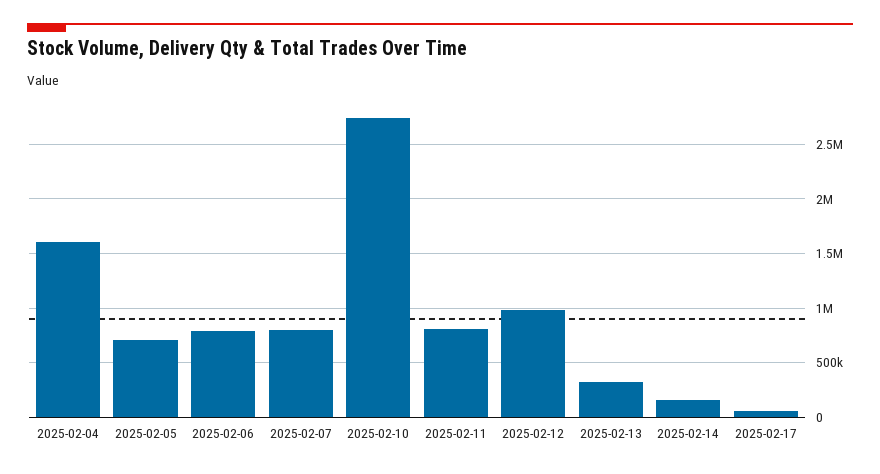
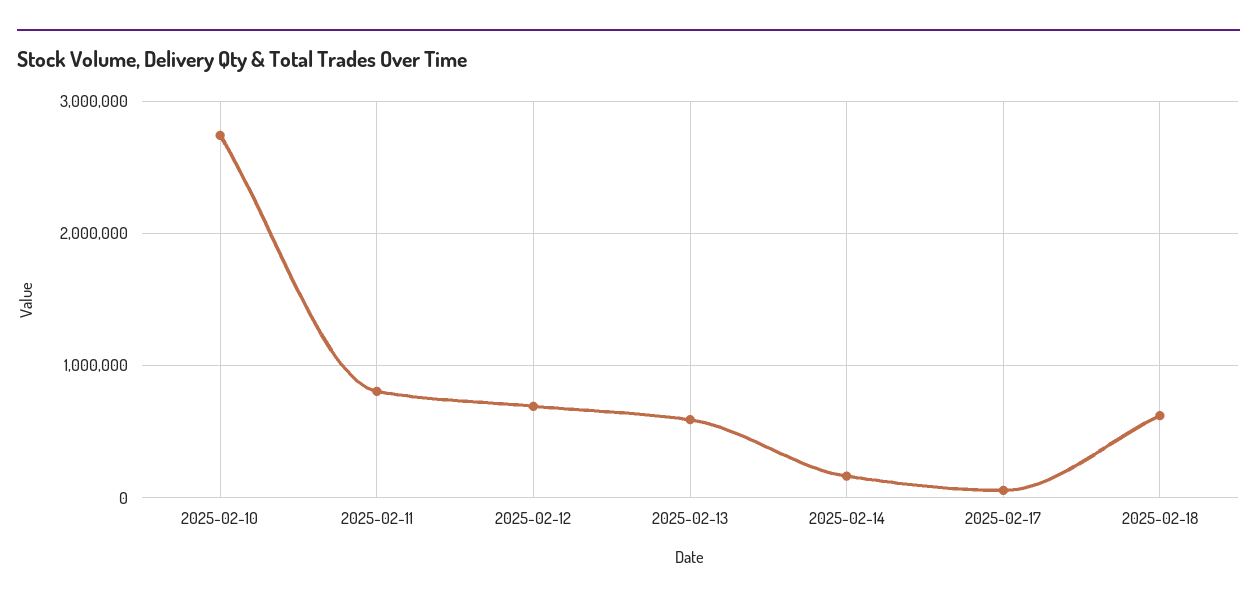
2025-02-04: 1600000 -> none
2025-02-05: 700000 -> none
2025-02-06: 800000 -> none
2025-02-07: 800000 -> none
2025-02-12: 1000000 -> 700000
2025-02-13: 300000 -> 600000
2025-02-18: none -> 600000

